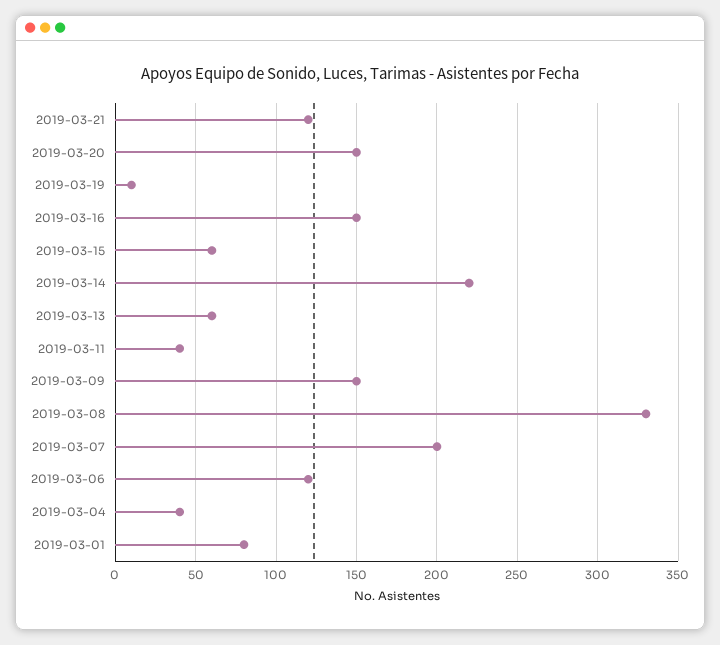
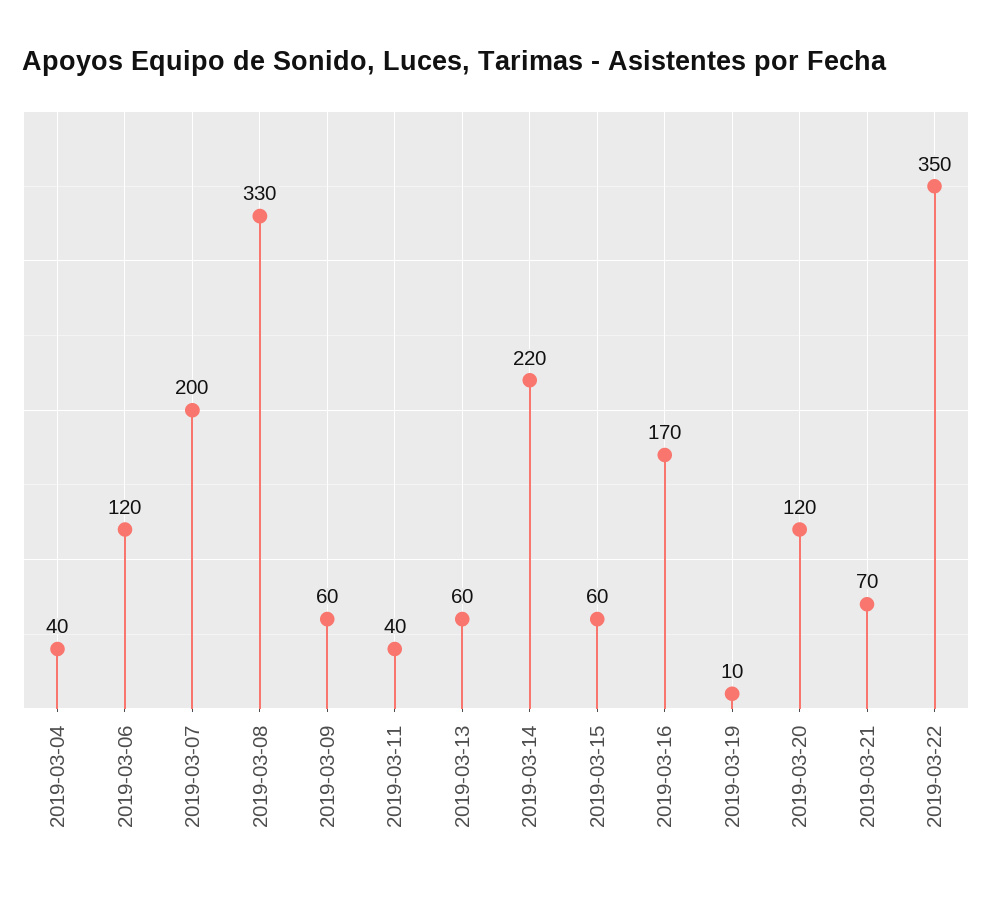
2019-03-21: 120 -> 70
2019-03-20: 150 -> 120
2019-03-16: 150 -> 170
2019-03-09: 150 -> 60
2019-03-01: 80 -> none
2019-03-22: none -> 350

